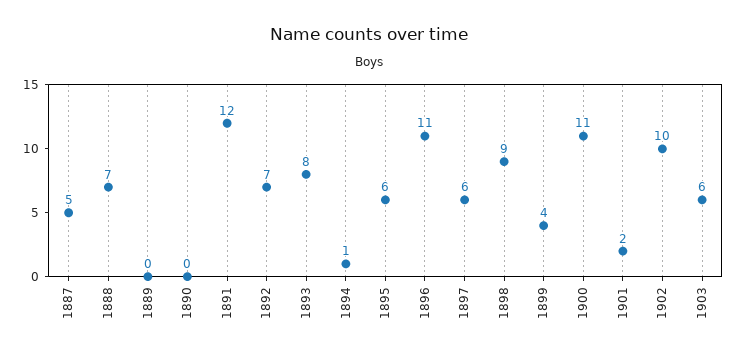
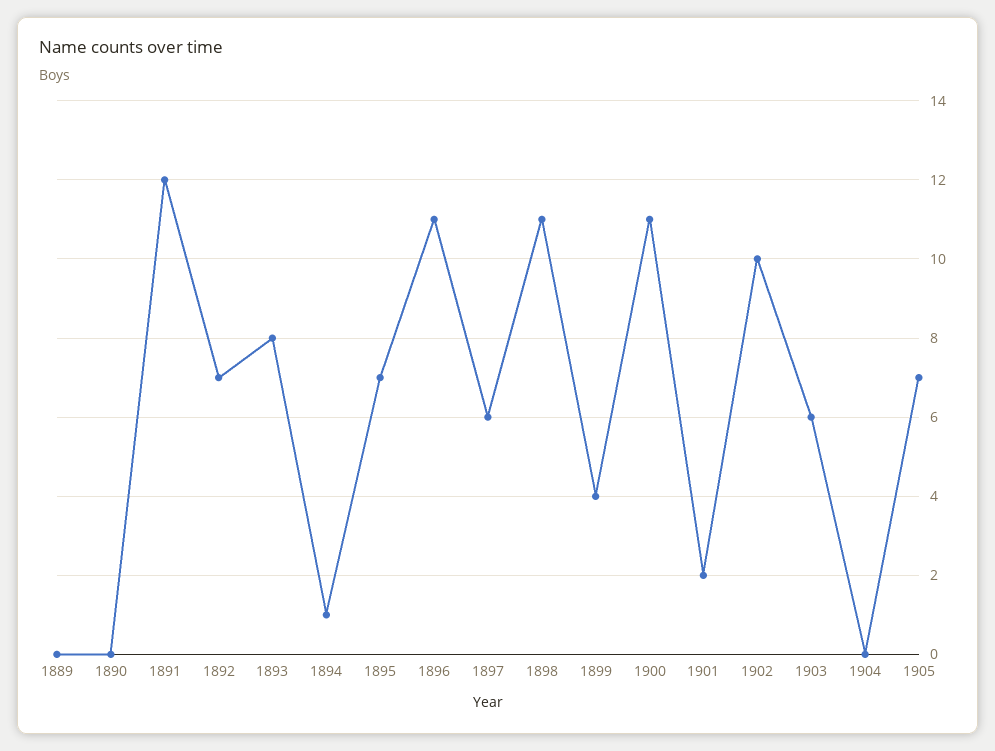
1887: 5 -> none
1888: 7 -> none
1895: 6 -> 7
1898: 9 -> 11
1904: none -> 0
1905: none -> 7

